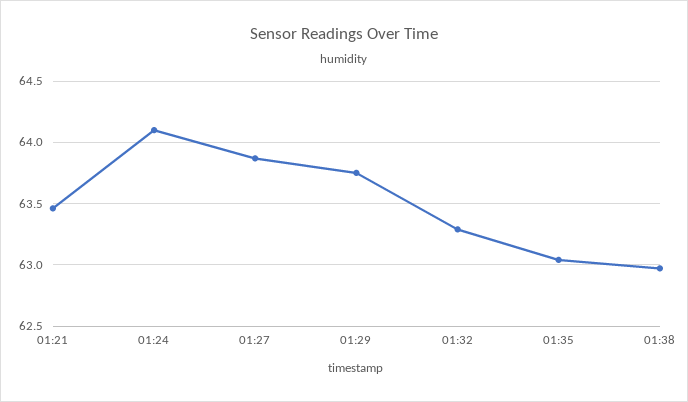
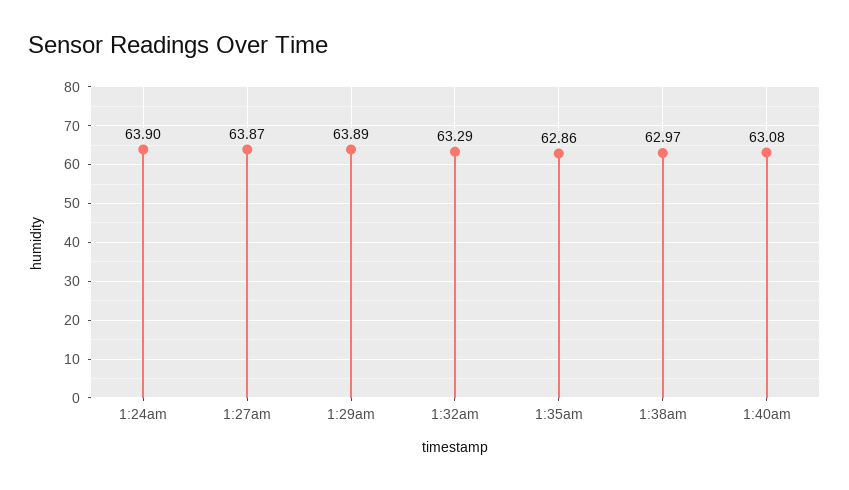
01:21: 63.45 -> none
01:24: 64.1 -> 63.9
01:29: 63.75 -> 63.89
01:35: 63.05 -> 62.86
1:40am: none -> 63.08

